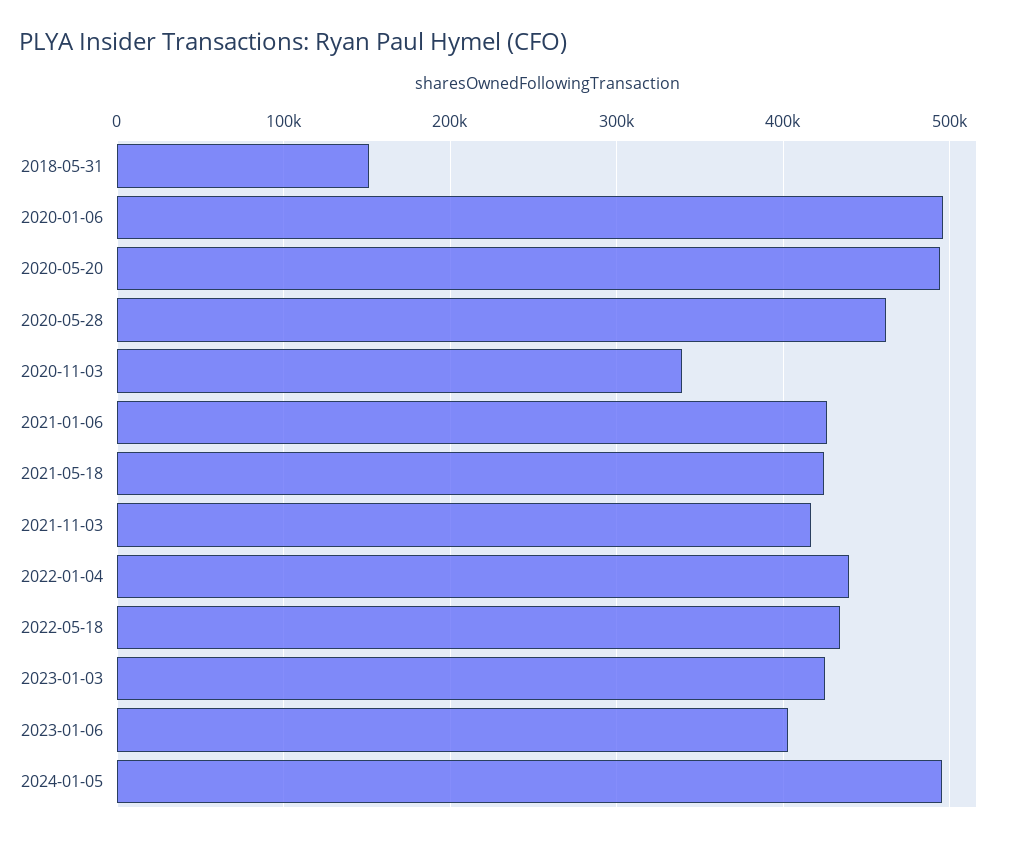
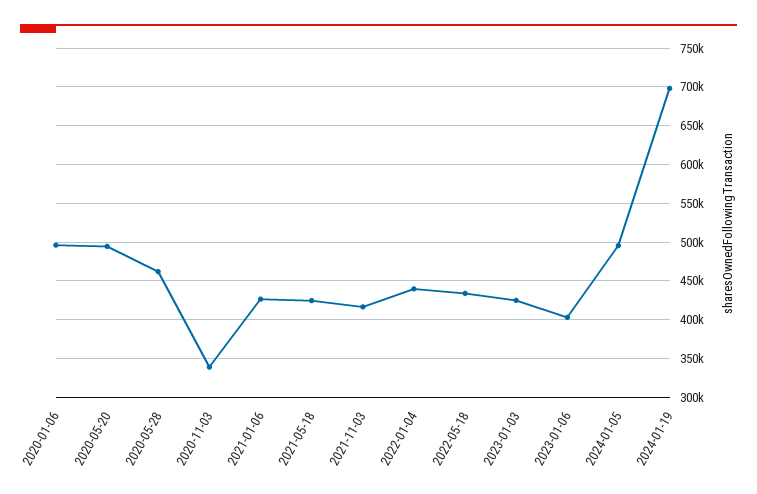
2018-05-31: 150000 -> none
2024-01-19: none -> 700000

